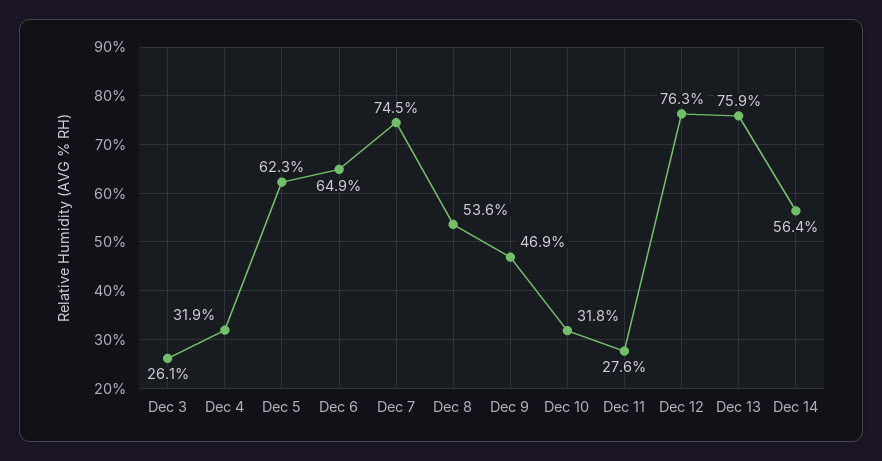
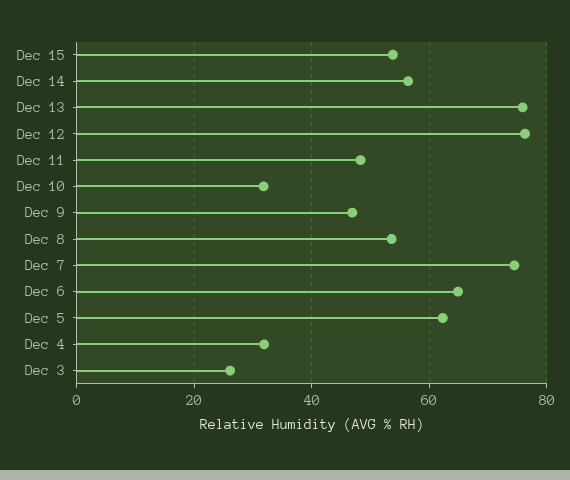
Dec 11: 27.6 -> 48
Dec 15: none -> 54

